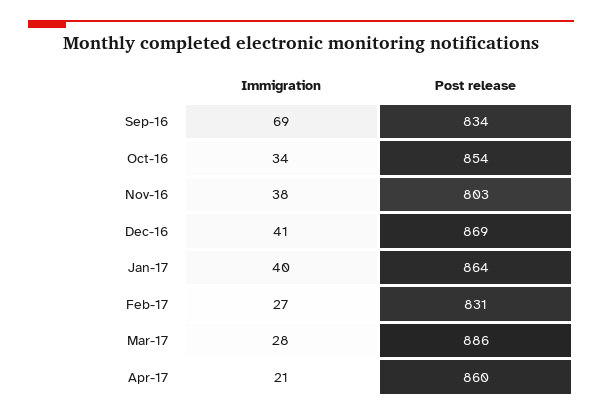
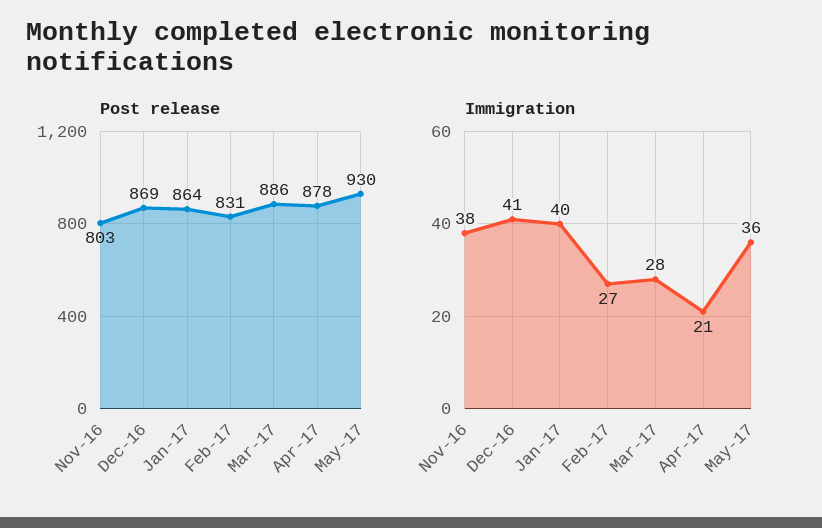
Immigration, Sep-16: 69 -> none
Post release, Sep-16: 834 -> none
Immigration, Oct-16: 34 -> none
Post release, Oct-16: 854 -> none
Post release, Apr-17: 860 -> 878
Post release, May-17: none -> 930
Immigration, May-17: none -> 36

